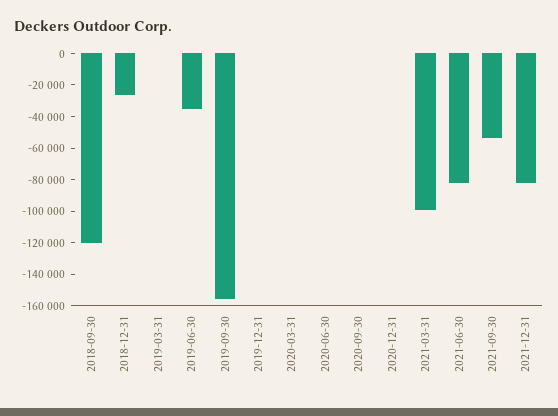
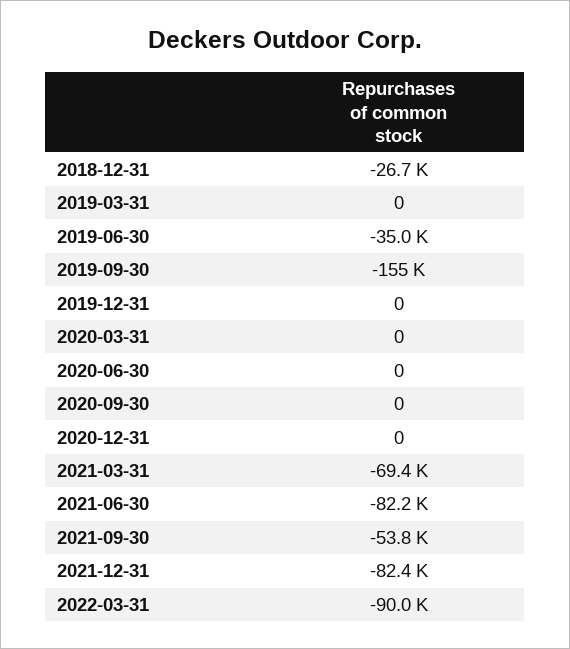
2018-09-30: -120000 -> none
2021-03-31: -100000 -> -69400
2022-03-31: none -> -90000

